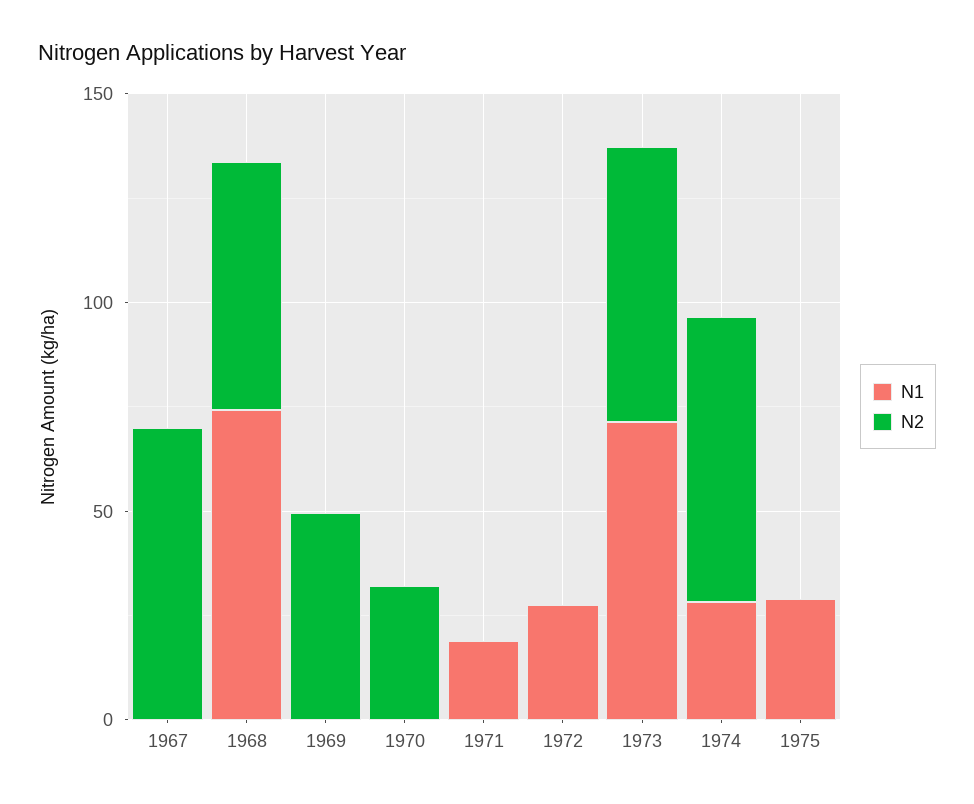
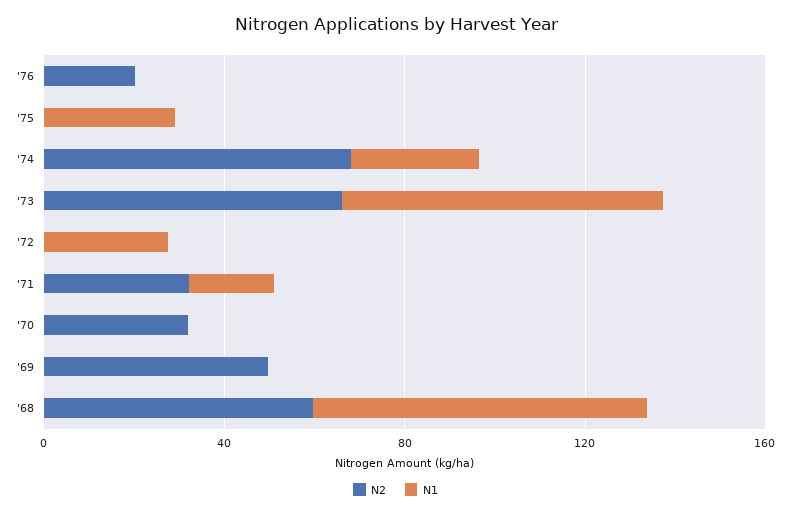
N1, 1967: 0 -> none
N2, 1967: 70 -> none
N2, 1971: 0 -> 30
N2, '76: none -> 20
N1, '76: none -> 0

